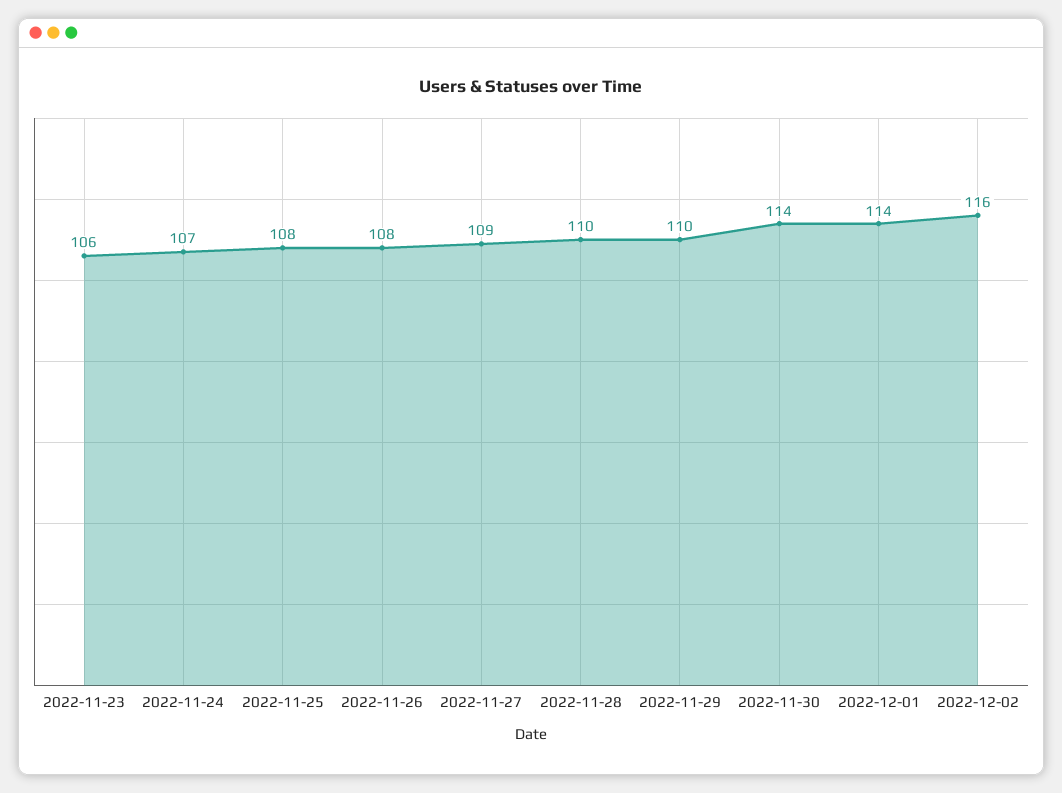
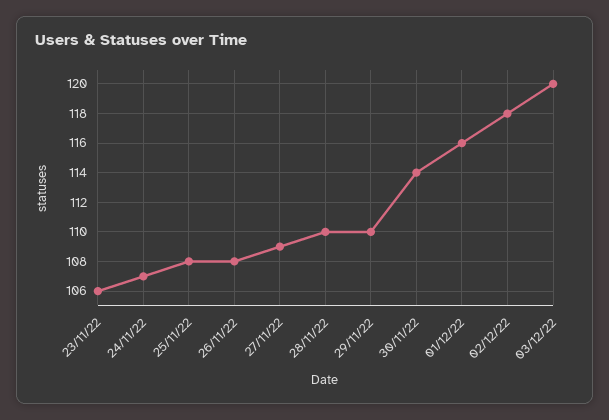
2022-12-01: 114 -> 116
2022-12-02: 116 -> 118
03/12/22: none -> 120

